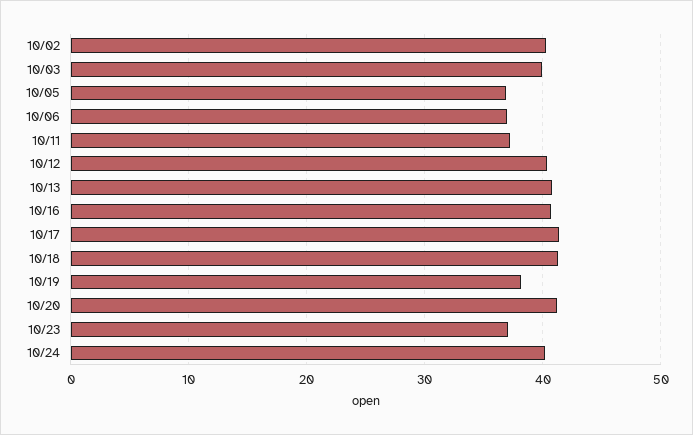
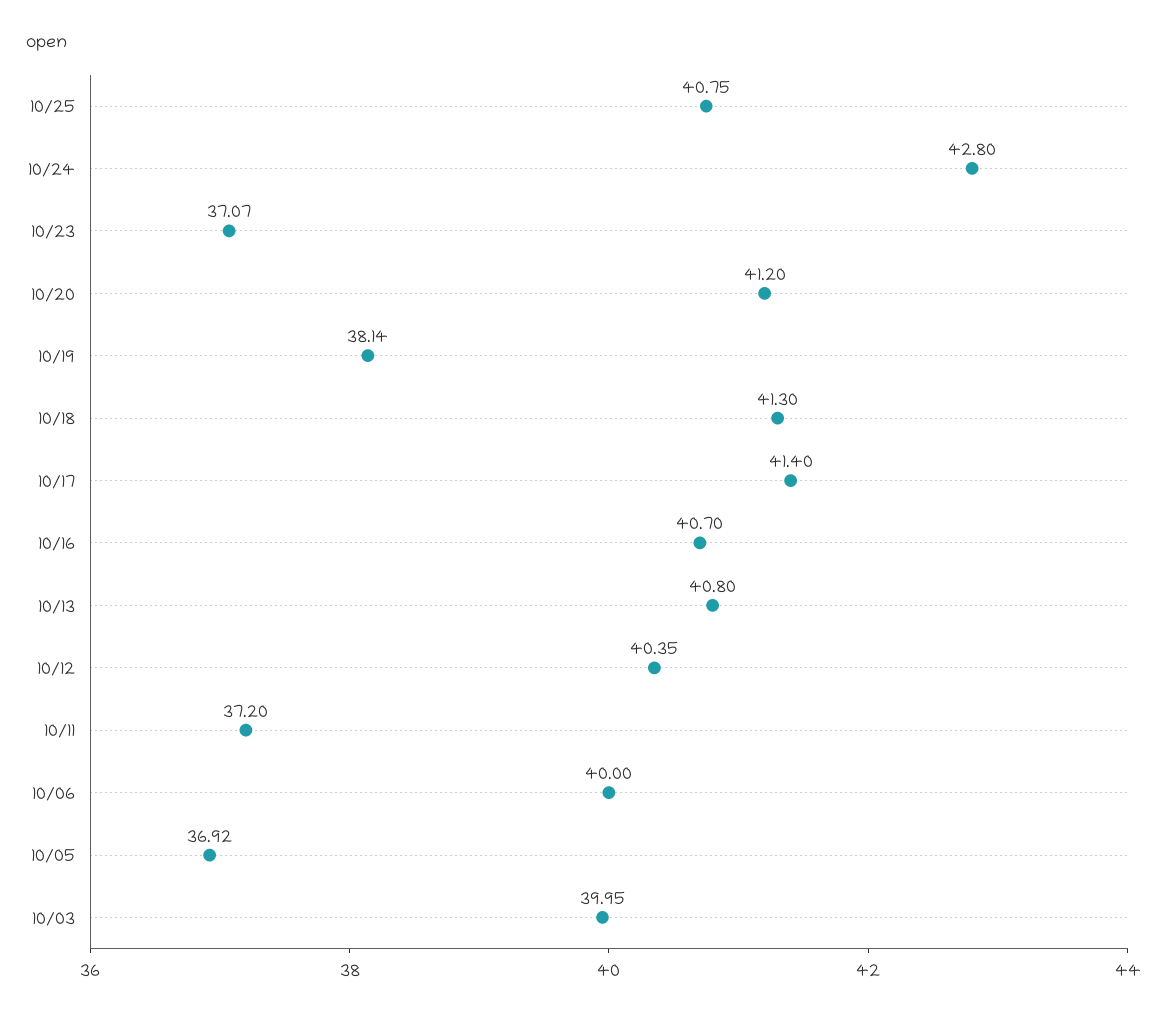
10/02: 40 -> none
10/06: 37 -> 40
10/24: 40 -> 42.8
10/25: none -> 40.75

